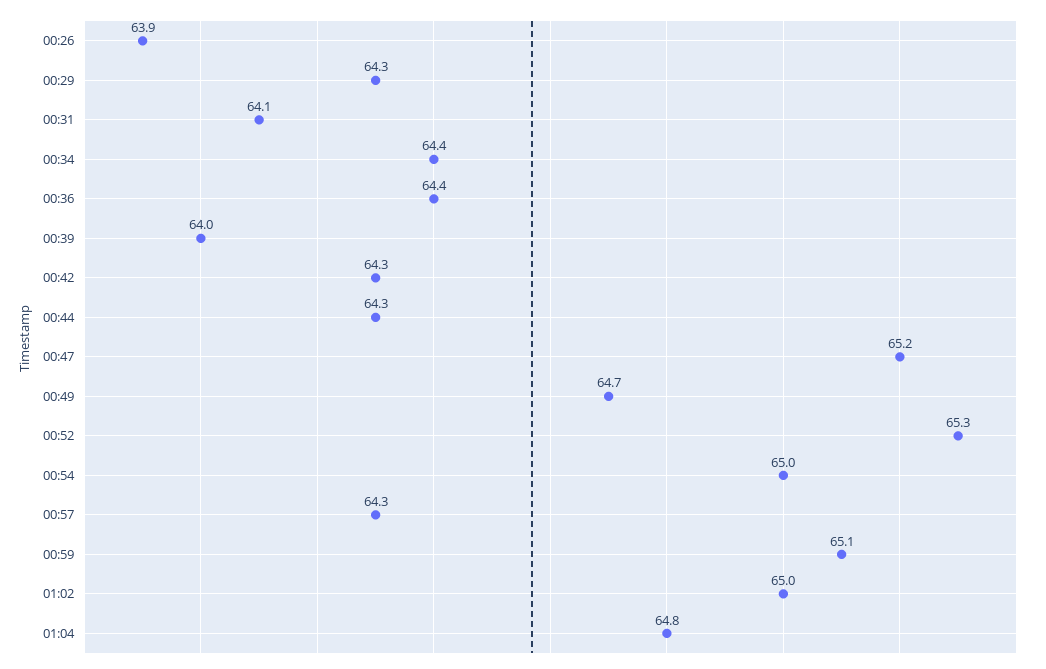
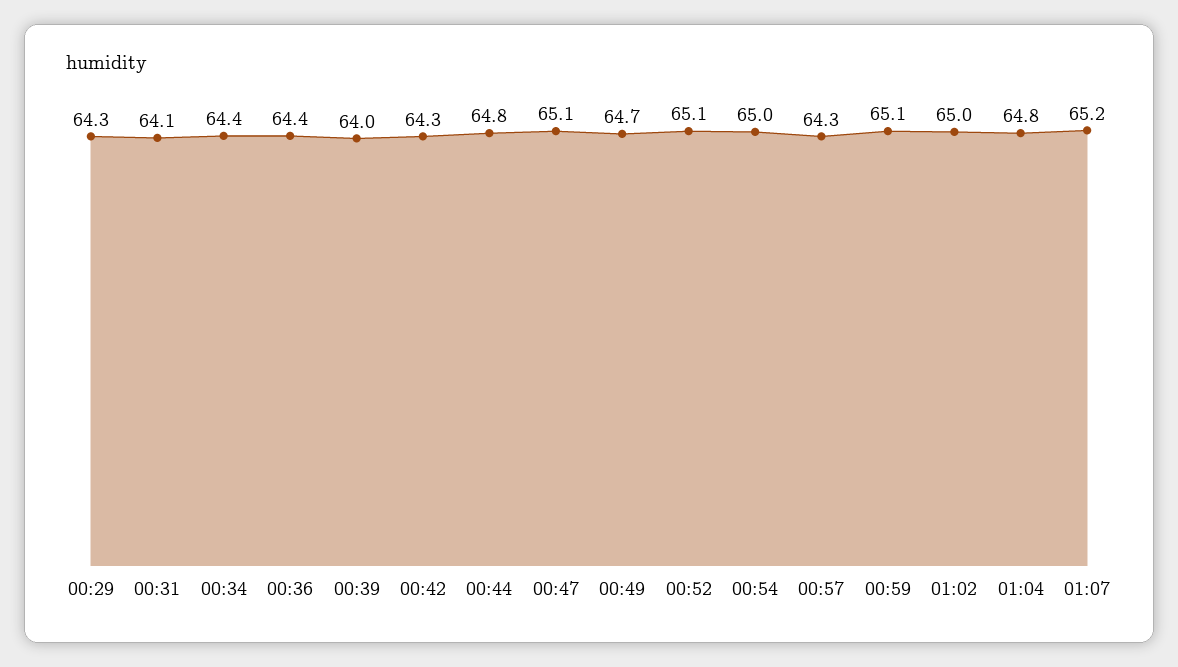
00:26: 63.9 -> none
00:44: 64.3 -> 64.8
00:47: 65.2 -> 65.1
00:52: 65.3 -> 65.1
01:07: none -> 65.2

